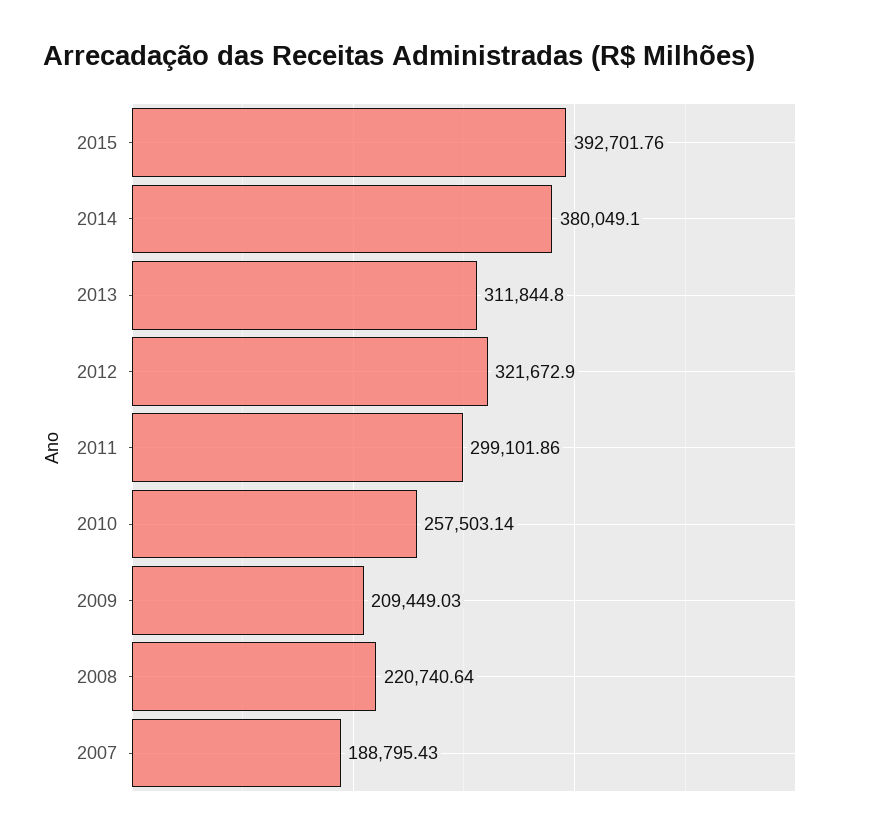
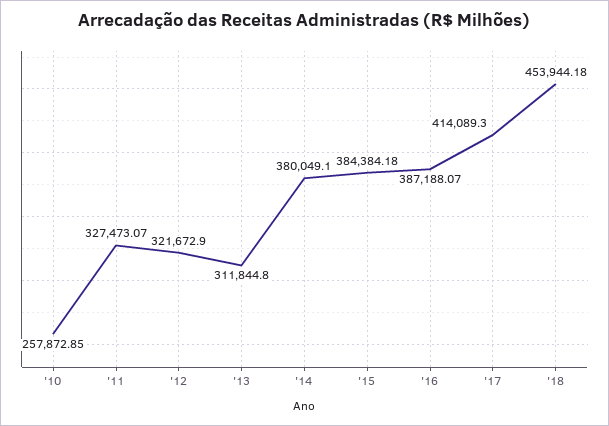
2015: 392701.76 -> 384384.18
2011: 299101.86 -> 327473.07
2010: 257503.14 -> 257872.85
2009: 209449.03 -> none
2008: 220740.64 -> none
2007: 188795.43 -> none
'16: none -> 387188.07
'17: none -> 414089.3
'18: none -> 453944.18

